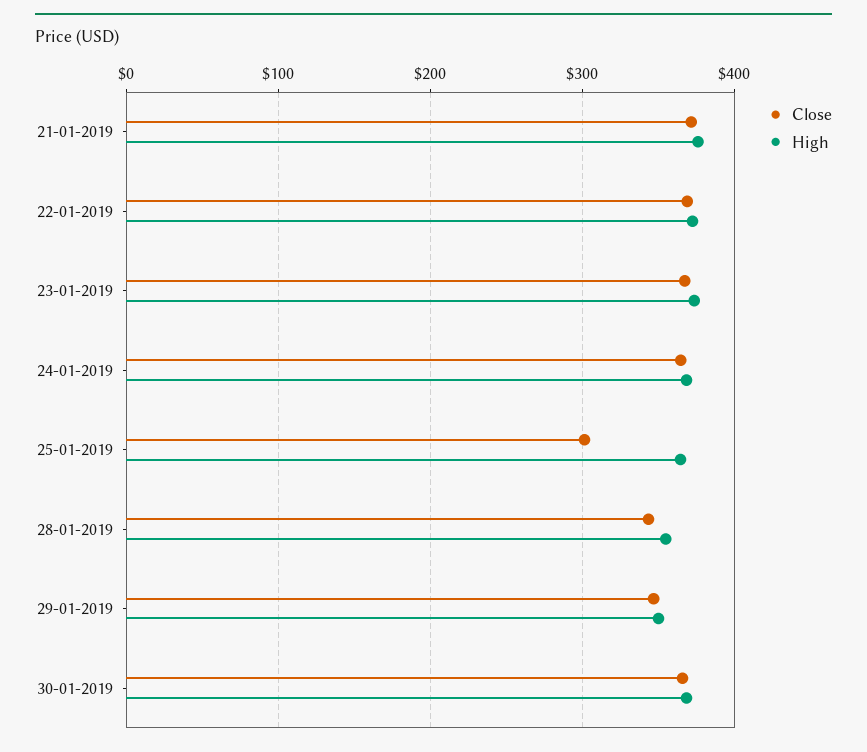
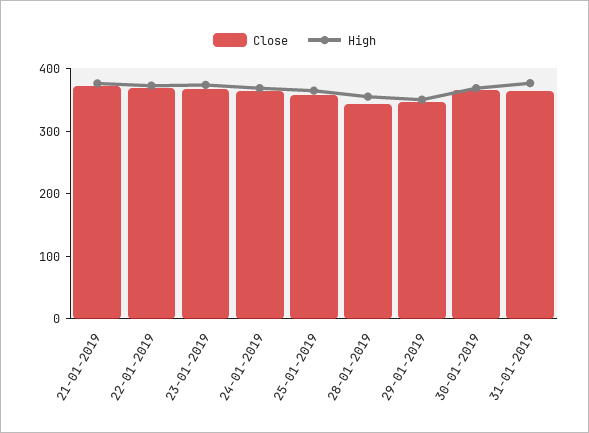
Close, 25-01-2019: 300 -> 360
Close, 31-01-2019: none -> 360
High, 31-01-2019: none -> 380

